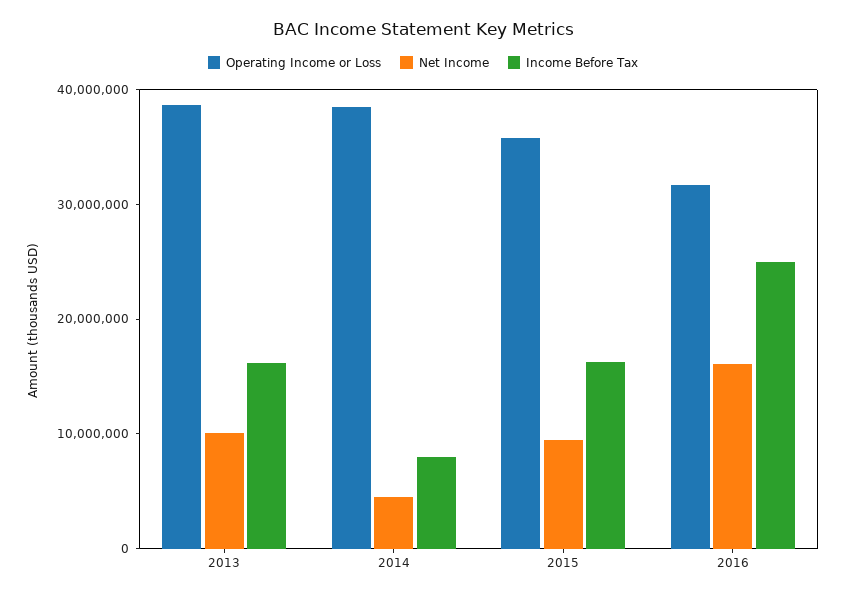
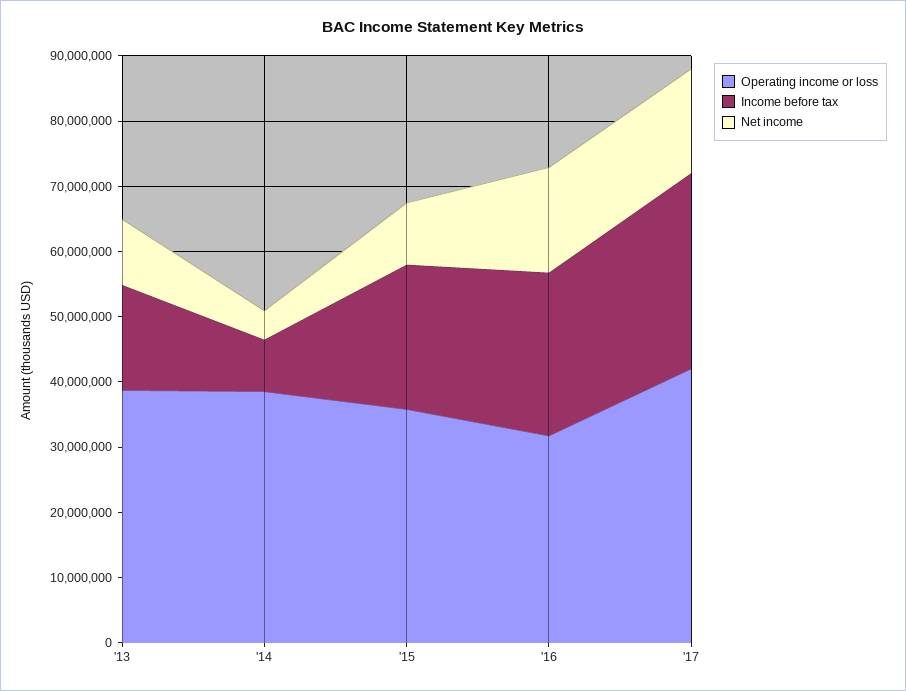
Income Before Tax, 2015: 16000000 -> 22000000
Operating Income or Loss, '17: none -> 42000000
Income Before Tax, '17: none -> 30000000
Net Income, '17: none -> 16000000

